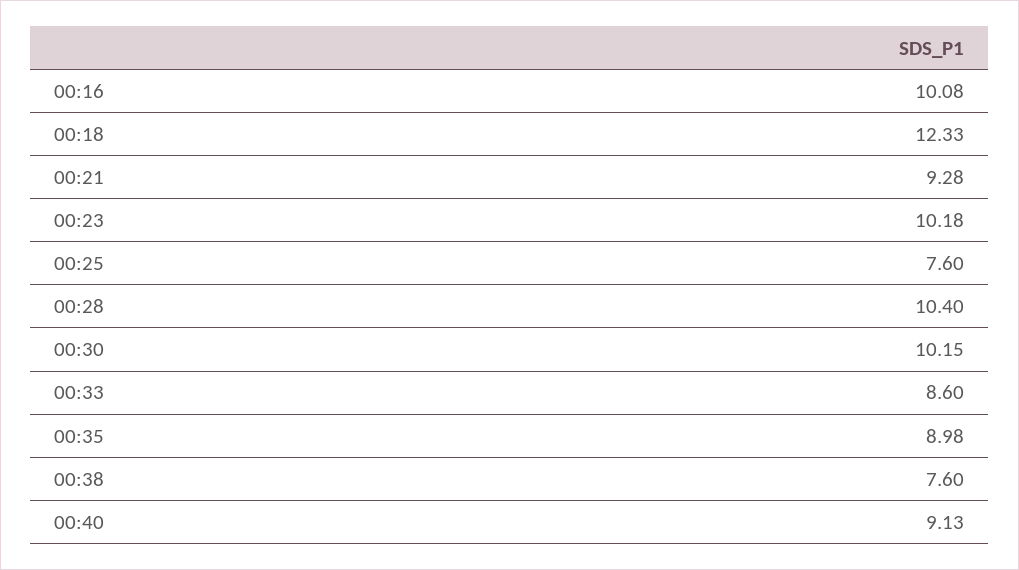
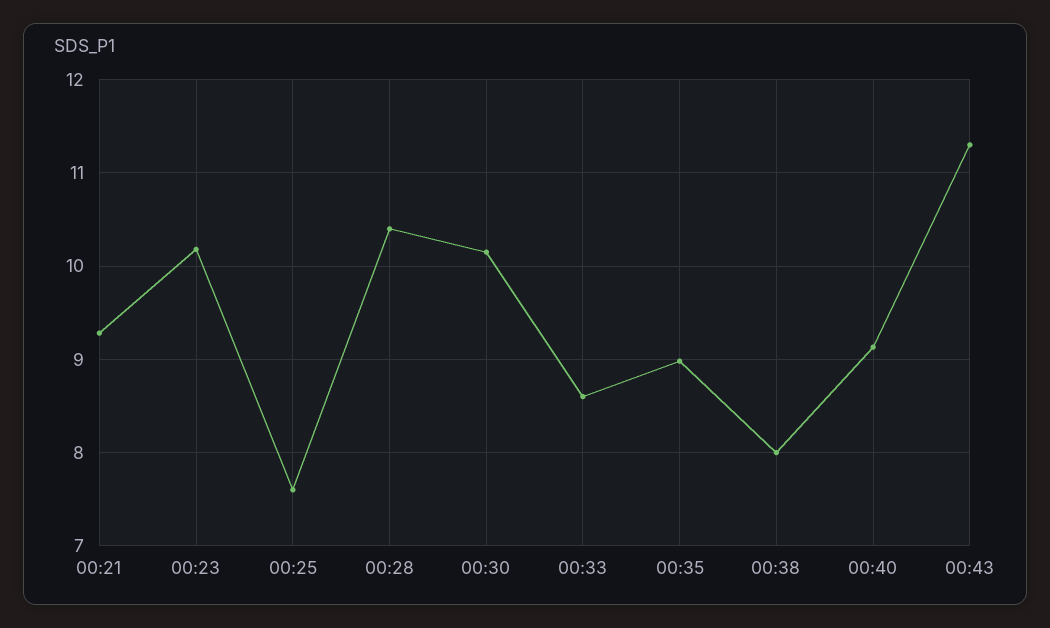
00:16: 10.08 -> none
00:18: 12.33 -> none
00:38: 7.6 -> 8
00:43: none -> 11.3

